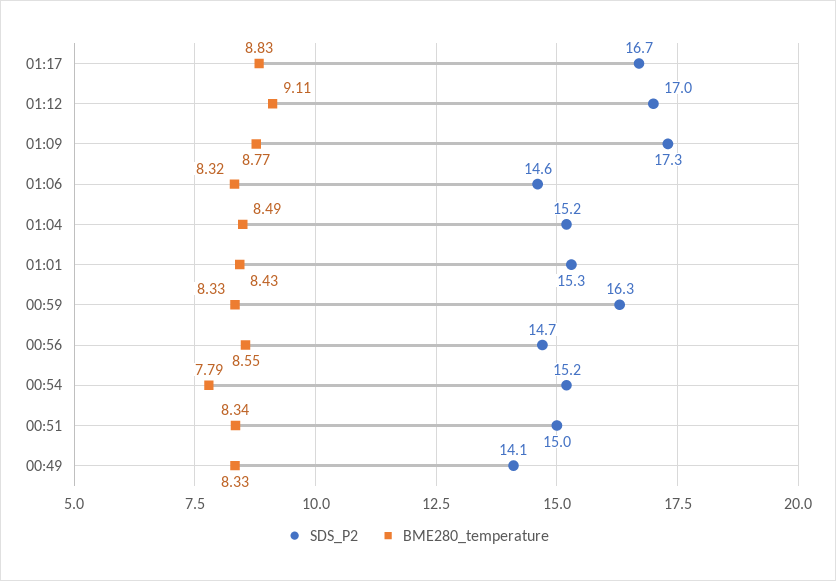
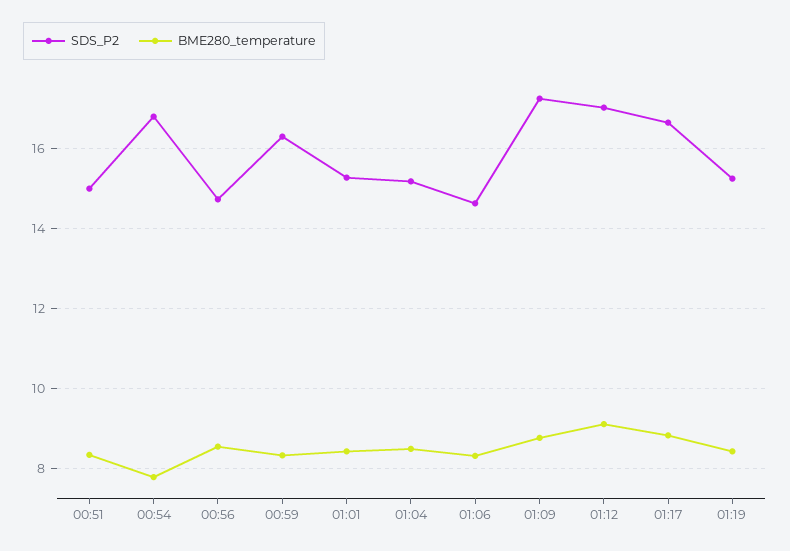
SDS_P2, 00:54: 15.2 -> 16.8
SDS_P2, 00:49: 14.1 -> none
BME280_temperature, 00:49: 8.33 -> none
SDS_P2, 01:19: none -> 15.2
BME280_temperature, 01:19: none -> 8.4

